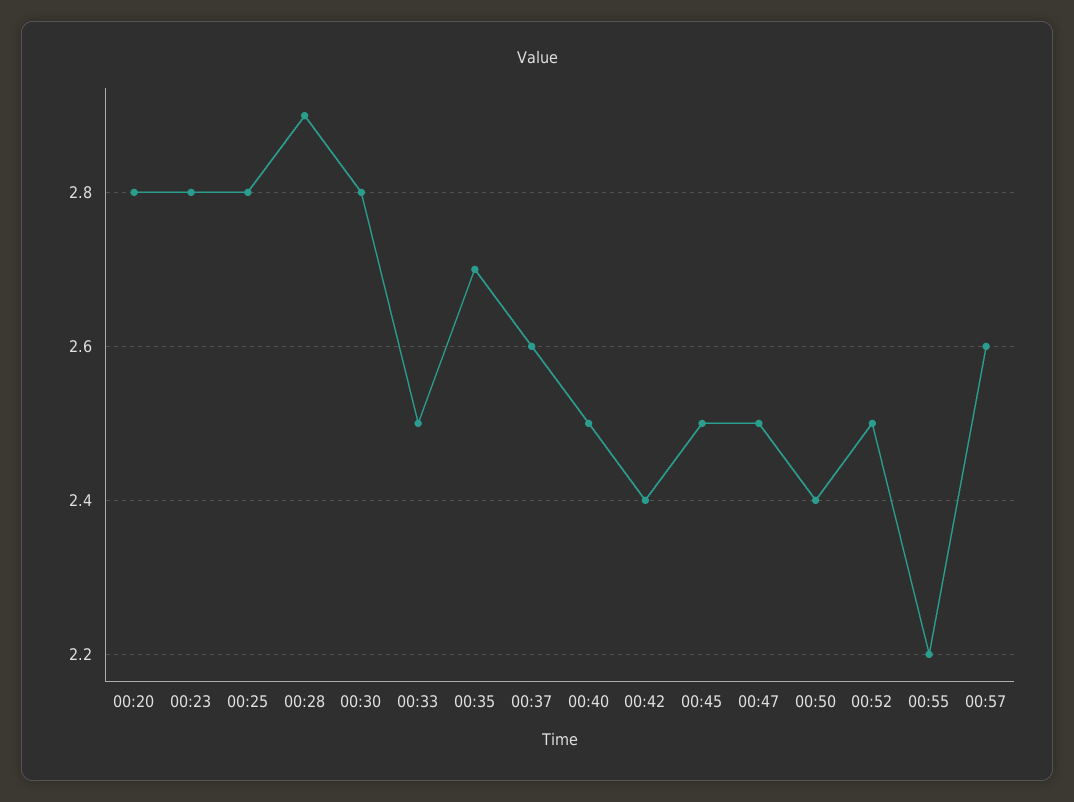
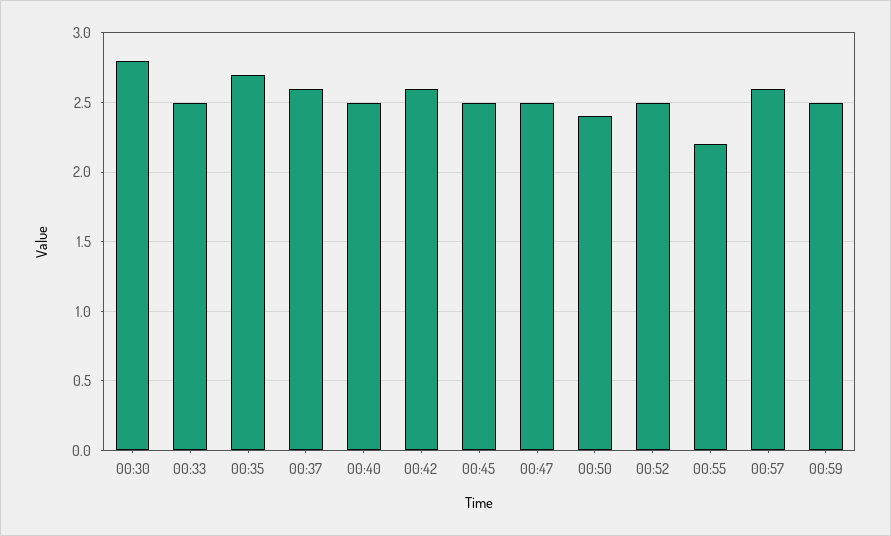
00:20: 2.8 -> none
00:23: 2.8 -> none
00:25: 2.8 -> none
00:28: 2.9 -> none
00:42: 2.4 -> 2.6
00:59: none -> 2.5

